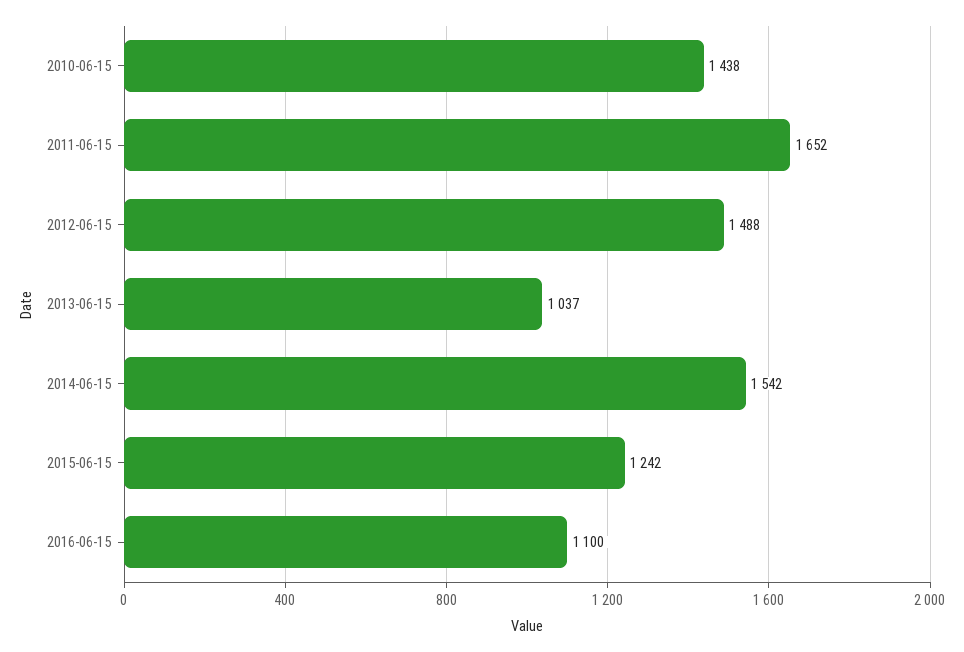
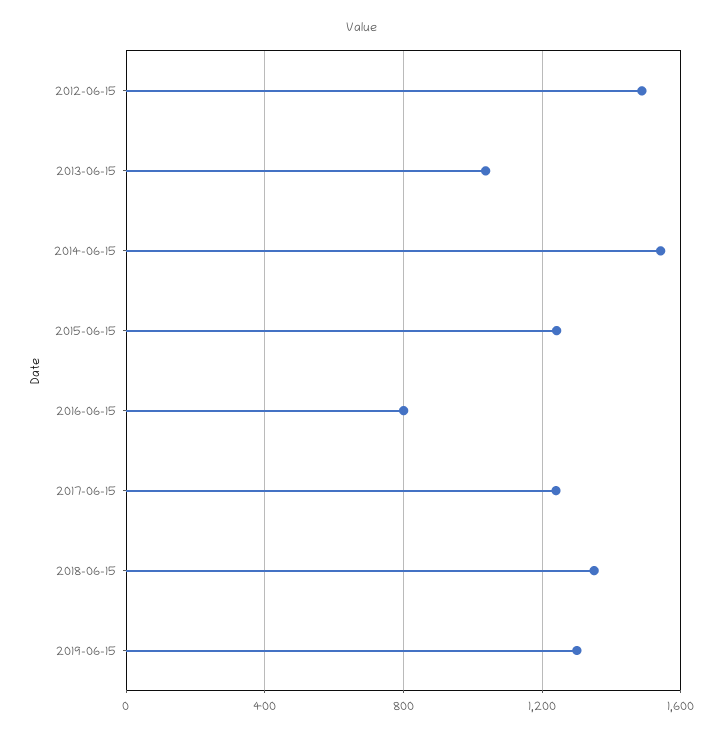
2010-06-15: 1438 -> none
2011-06-15: 1652 -> none
2016-06-15: 1100 -> 800
2017-06-15: none -> 1250
2018-06-15: none -> 1350
2019-06-15: none -> 1300

